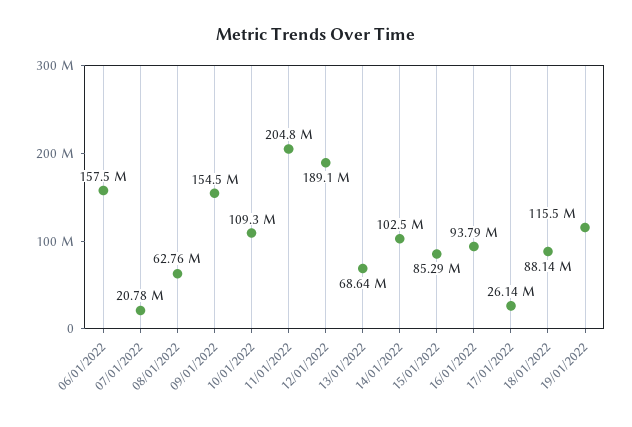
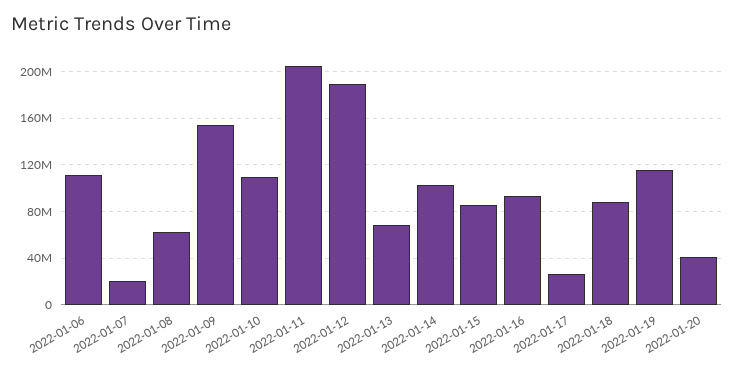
06/01/2022: 157500000 -> 110000000
2022-01-20: none -> 40000000

